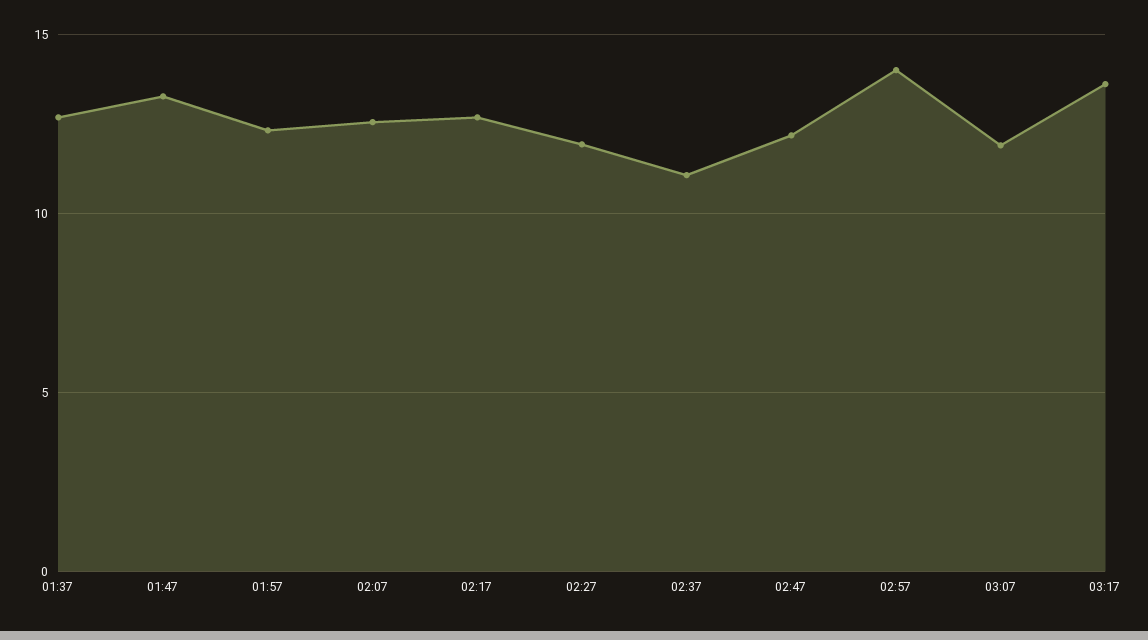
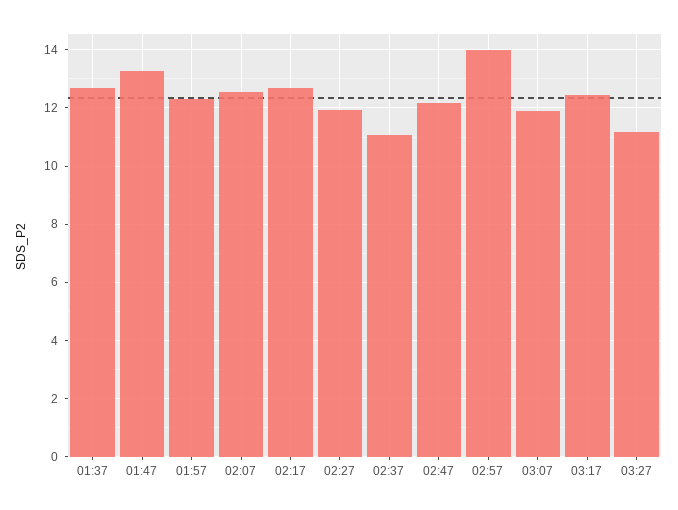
03:17: 13.5 -> 12.5
03:27: none -> 11.25

